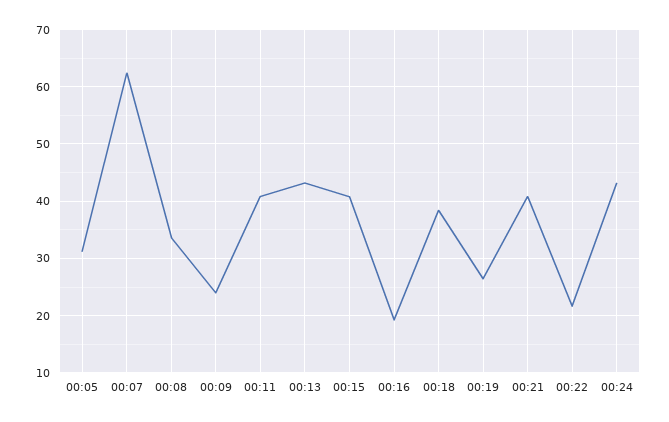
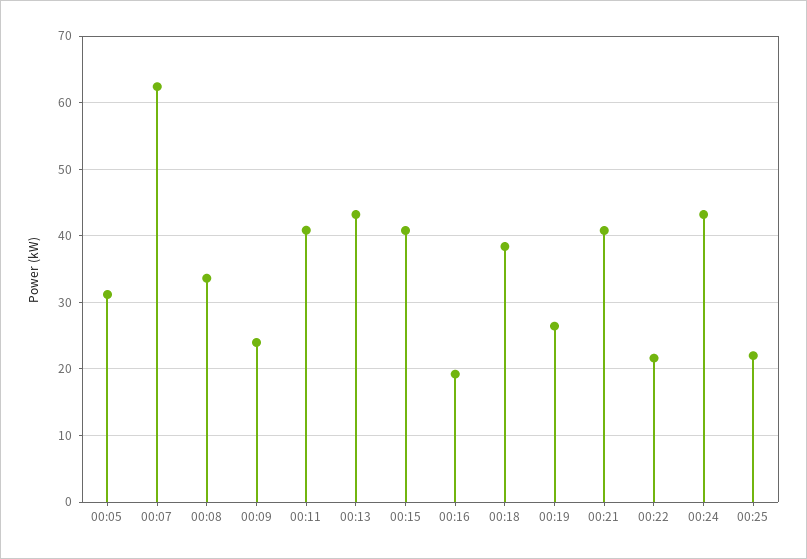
00:25: none -> 22

